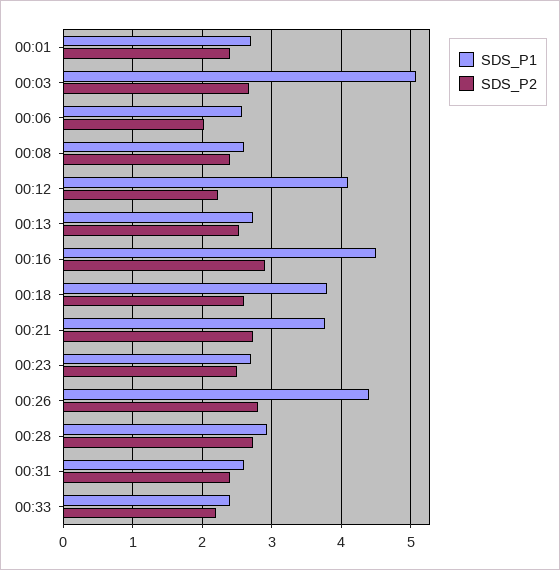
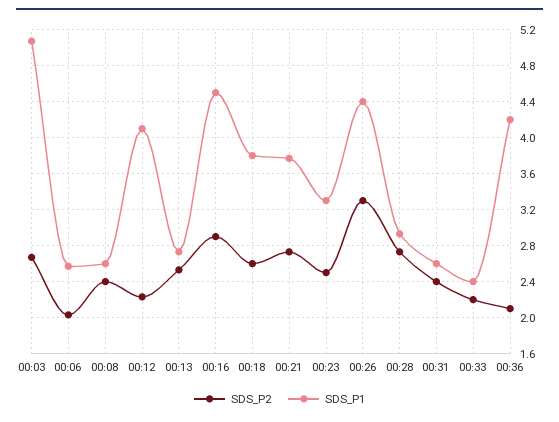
SDS_P1, 00:01: 2.7 -> none
SDS_P2, 00:01: 2.4 -> none
SDS_P1, 00:23: 2.7 -> 3.3
SDS_P2, 00:26: 2.8 -> 3.3
SDS_P2, 00:36: none -> 2.1
SDS_P1, 00:36: none -> 4.2

